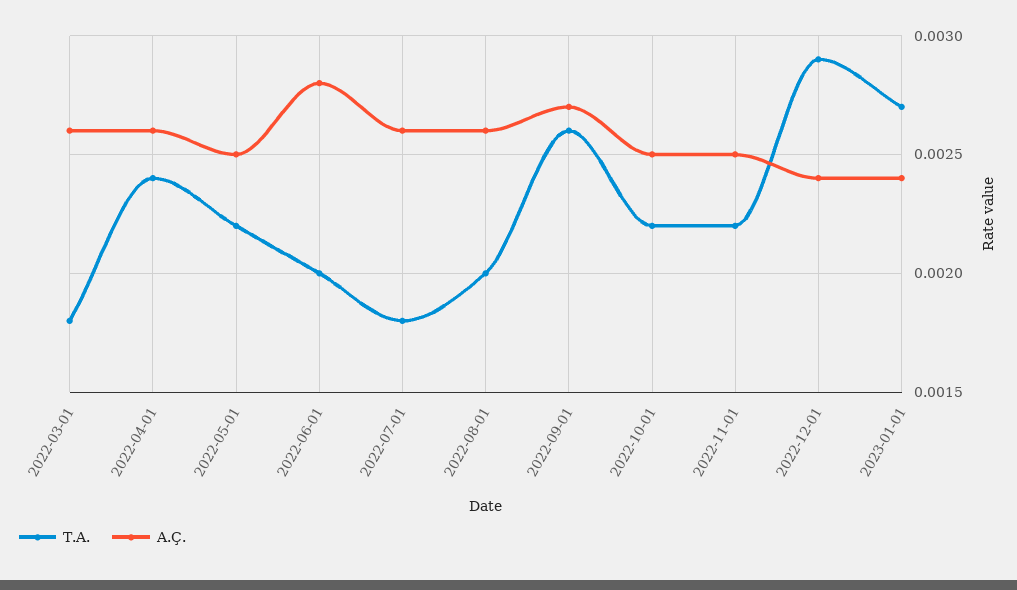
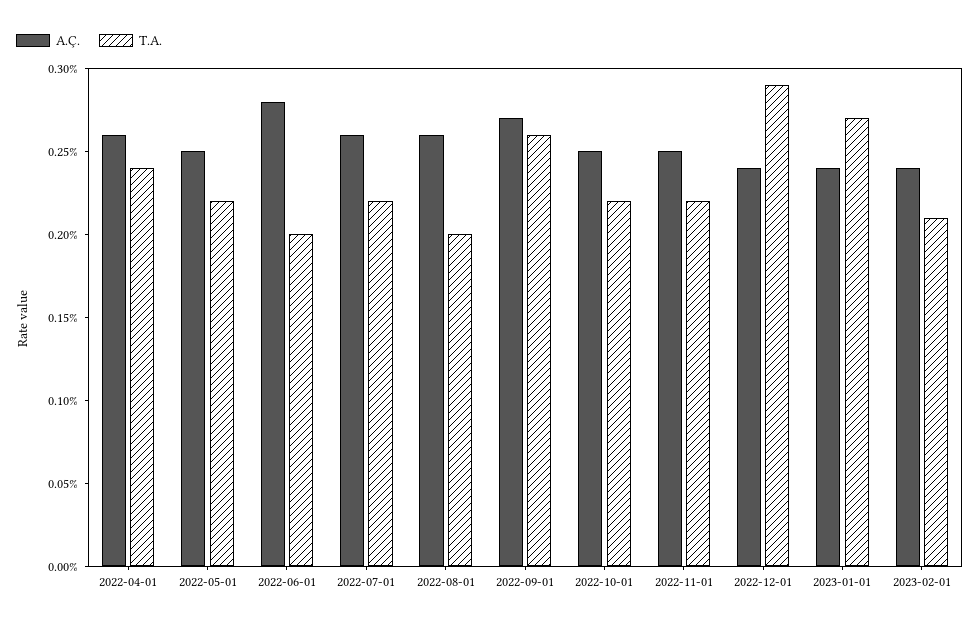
T.A., 2022-03-01: 0.0018 -> none
A.Ç., 2022-03-01: 0.0026 -> none
T.A., 2022-07-01: 0.0018 -> 0.0022
A.Ç., 2023-02-01: none -> 0.0024
T.A., 2023-02-01: none -> 0.0021

